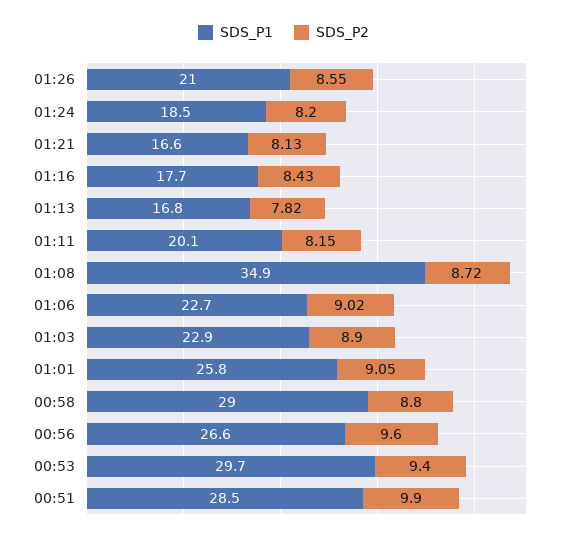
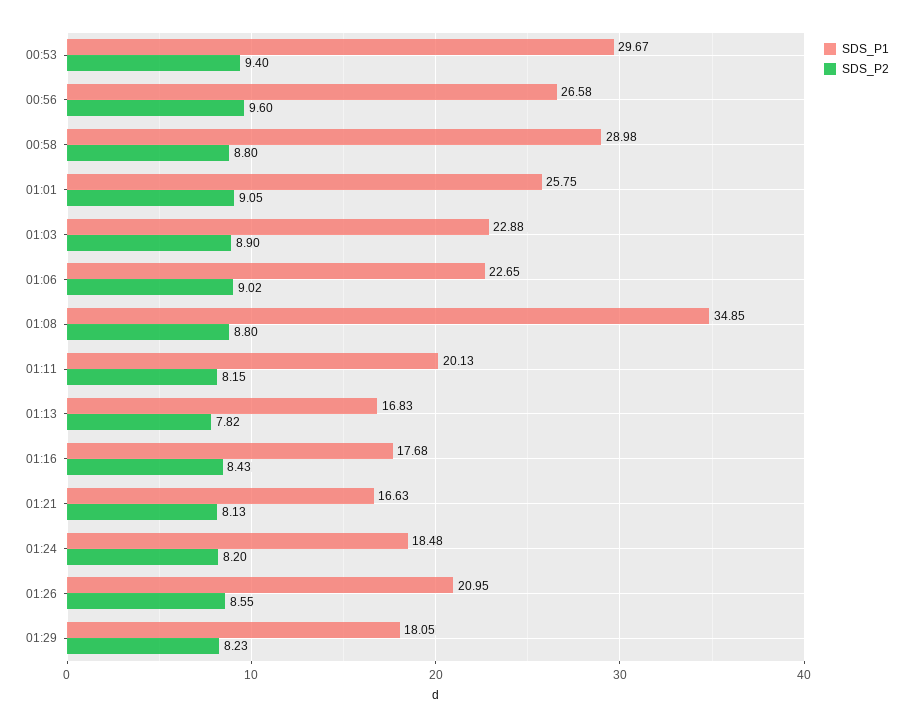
SDS_P2, 01:08: 8.72 -> 8.8
SDS_P1, 00:51: 28.5 -> none
SDS_P2, 00:51: 9.9 -> none
SDS_P1, 01:29: none -> 18.05
SDS_P2, 01:29: none -> 8.23

